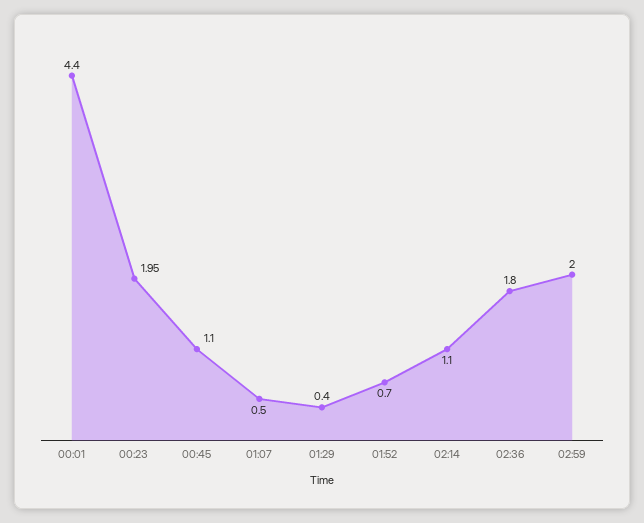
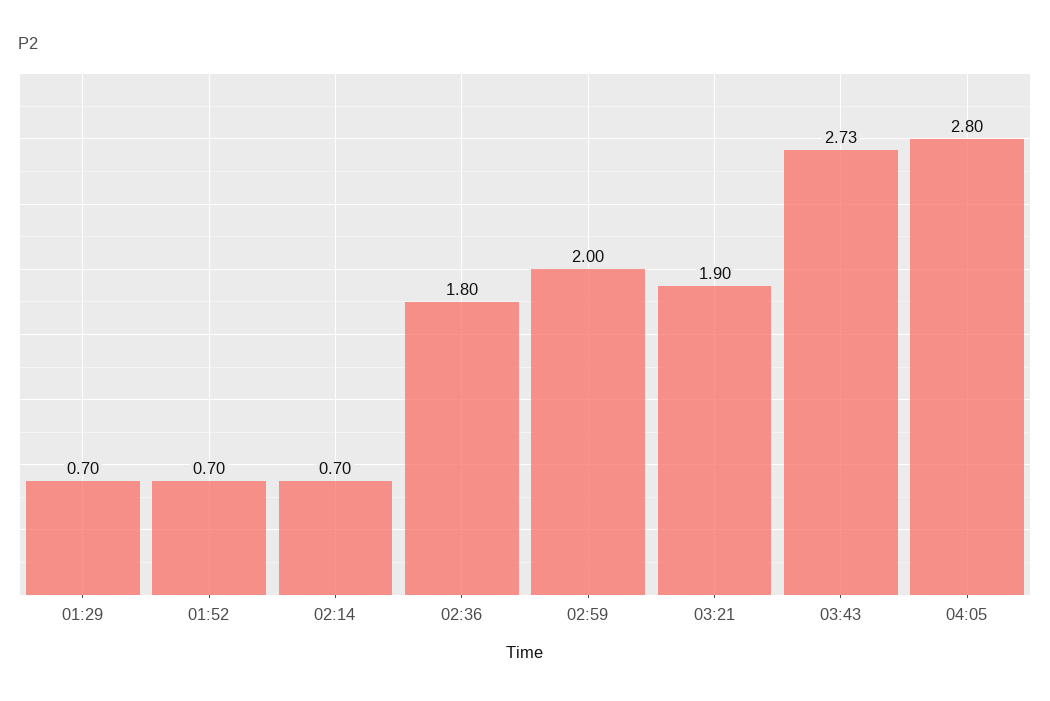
00:01: 4.4 -> none
00:23: 1.95 -> none
00:45: 1.1 -> none
01:07: 0.5 -> none
01:29: 0.4 -> 0.7
02:14: 1.1 -> 0.7
03:21: none -> 1.9
03:43: none -> 2.73
04:05: none -> 2.8

